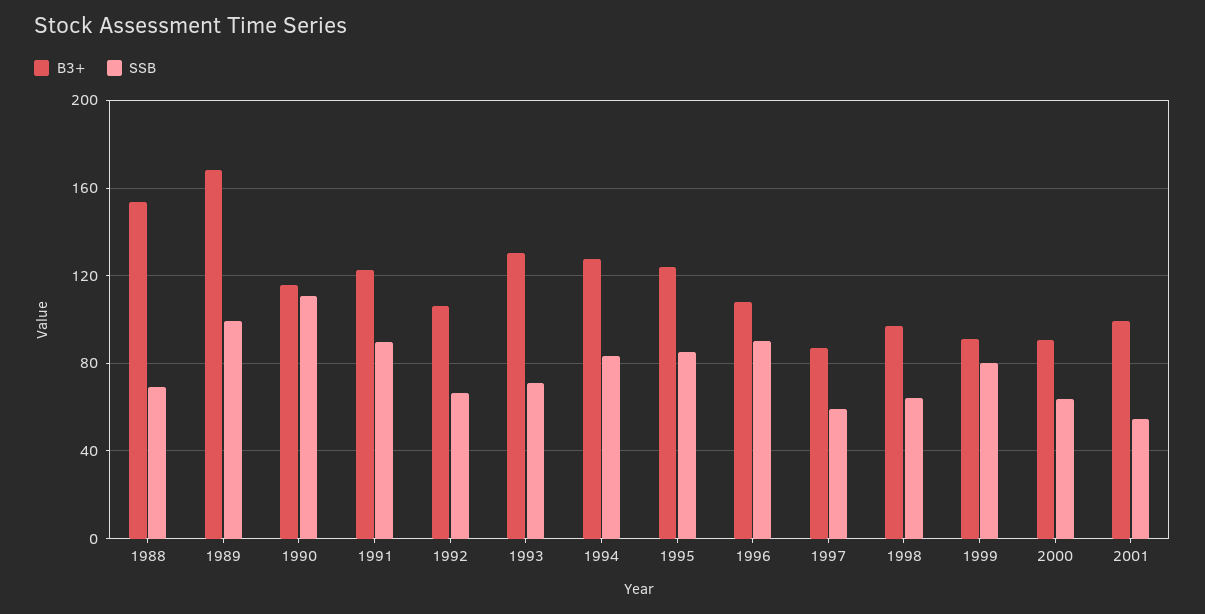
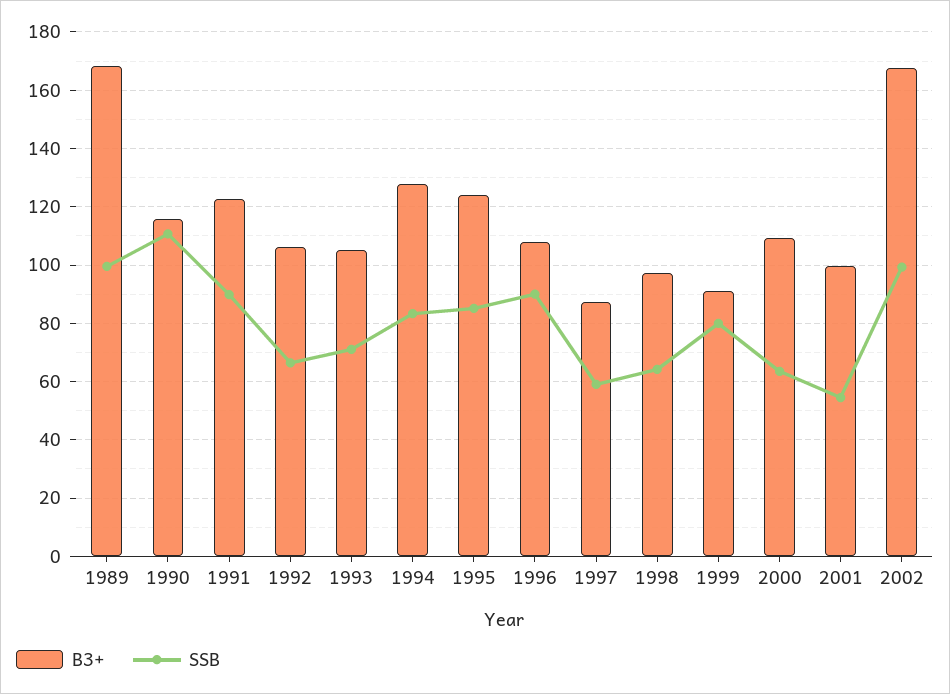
B3+, 1988: 155 -> none
SSB, 1988: 70 -> none
B3+, 1993: 130 -> 105
B3+, 2000: 90 -> 110
B3+, 2002: none -> 167.5
SSB, 2002: none -> 100

